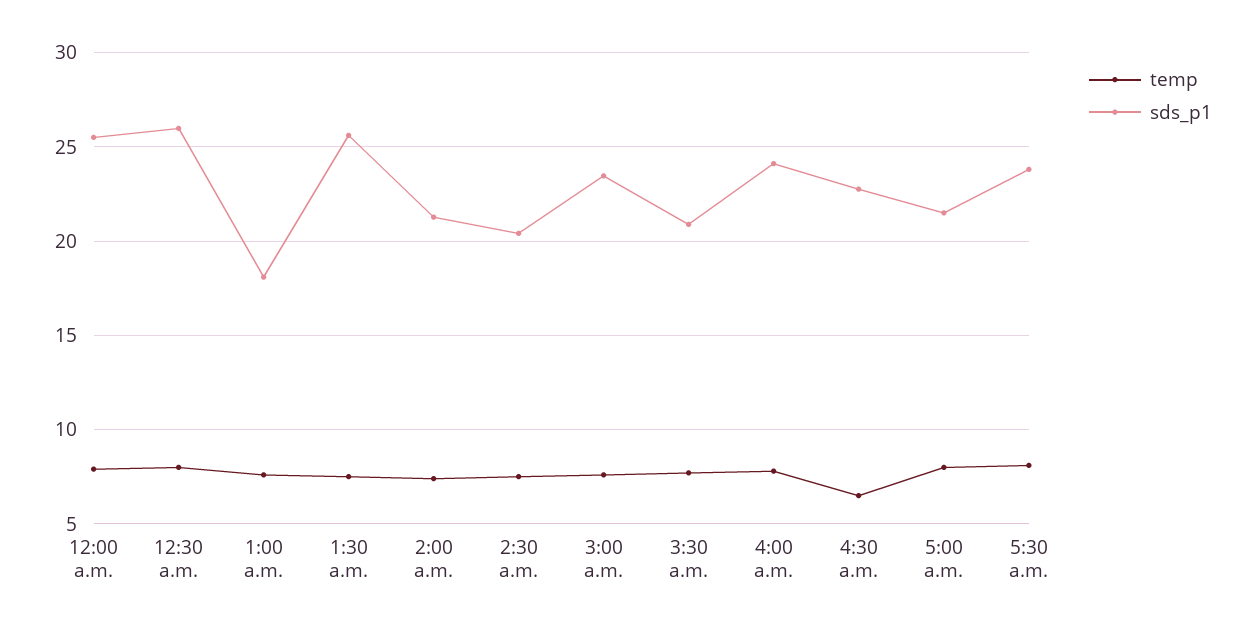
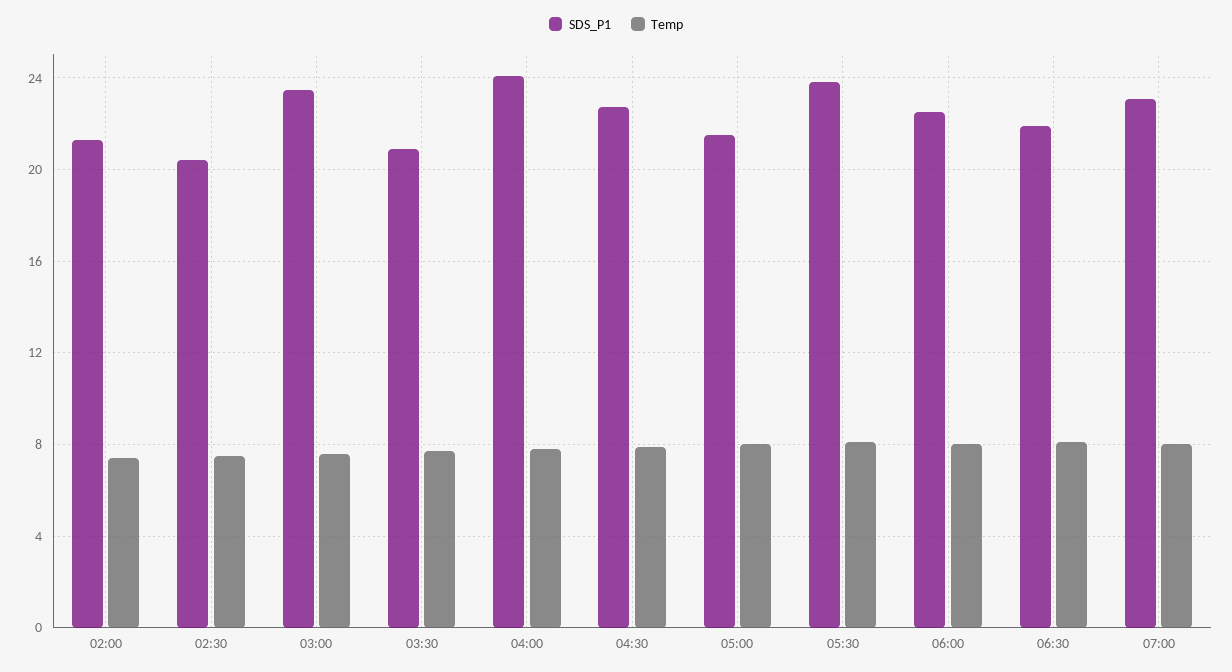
temp, 12:00 a.m.: 8 -> none
sds_p1, 12:00 a.m.: 25.5 -> none
temp, 12:30 a.m.: 8 -> none
sds_p1, 12:30 a.m.: 26 -> none
temp, 1:00 a.m.: 7.5 -> none
sds_p1, 1:00 a.m.: 18 -> none
temp, 1:30 a.m.: 7.5 -> none
sds_p1, 1:30 a.m.: 25.5 -> none
temp, 4:30 a.m.: 6.5 -> 8
sds_p1, 06:00: none -> 22.5
temp, 06:00: none -> 8
sds_p1, 06:30: none -> 22
temp, 06:30: none -> 8
sds_p1, 07:00: none -> 23
temp, 07:00: none -> 8

